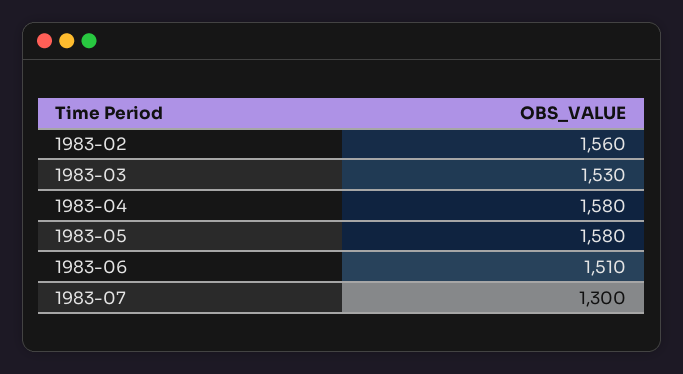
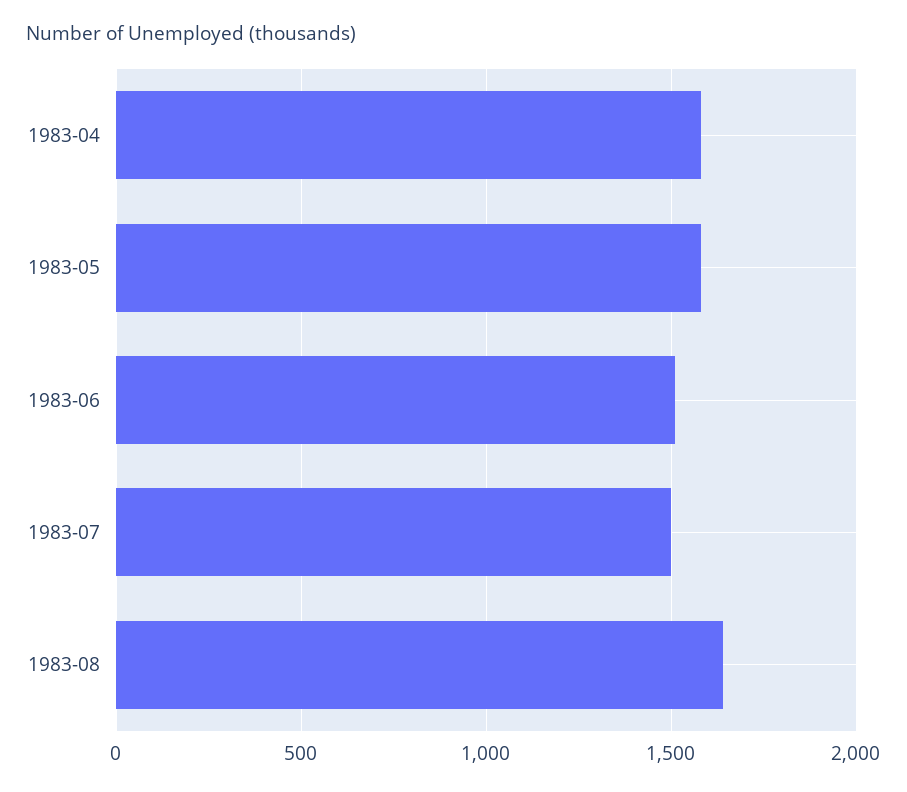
1983-02: 1560 -> none
1983-03: 1530 -> none
1983-07: 1300 -> 1500
1983-08: none -> 1650

